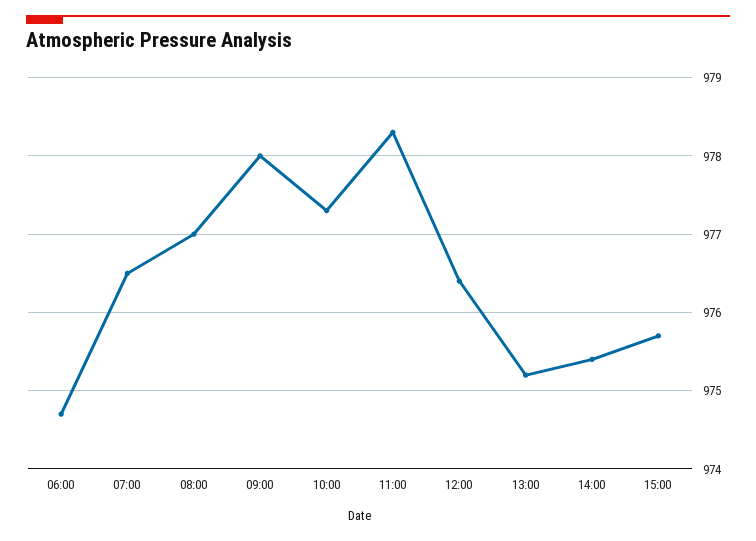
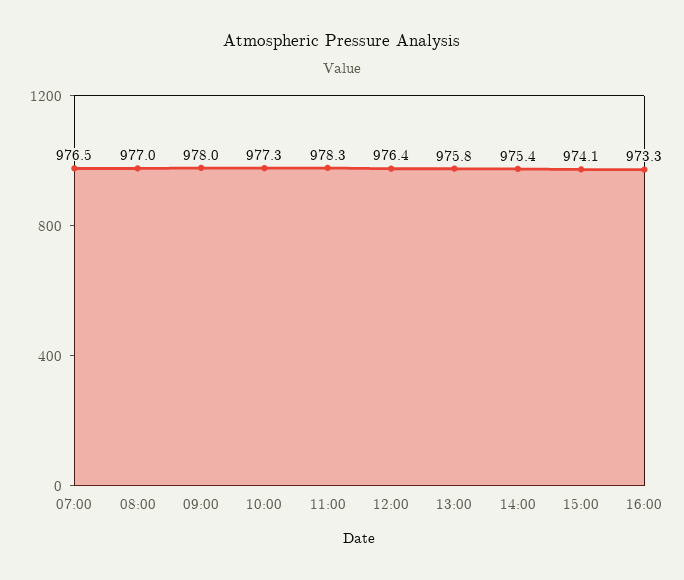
06:00: 974.7 -> none
13:00: 975.2 -> 975.8
15:00: 975.7 -> 974.1
16:00: none -> 973.3

